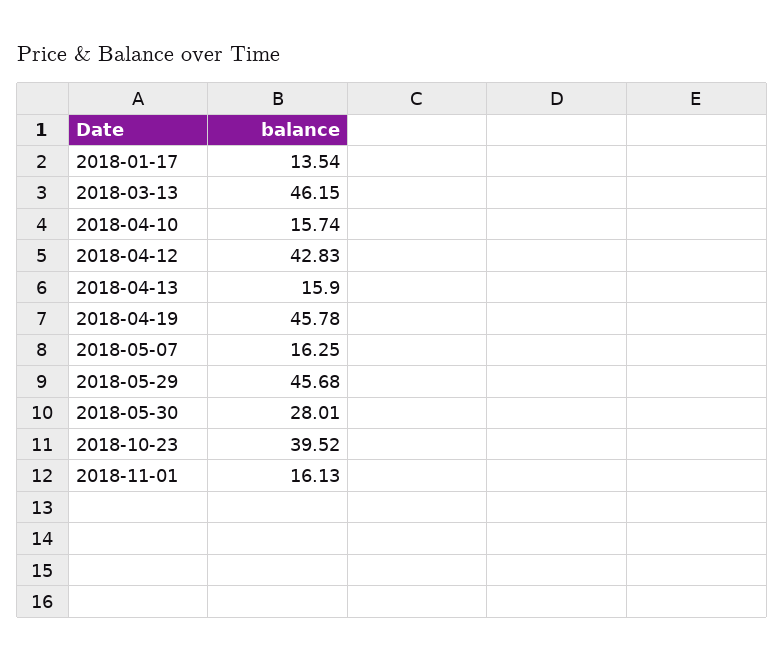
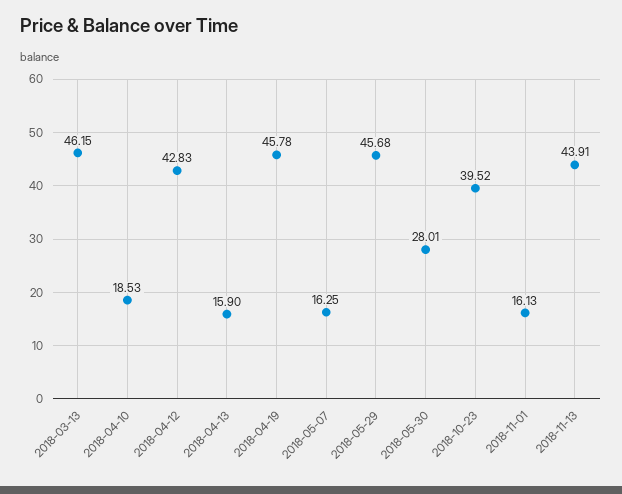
2018-01-17: 13.54 -> none
2018-04-10: 15.74 -> 18.53
2018-11-13: none -> 43.91

